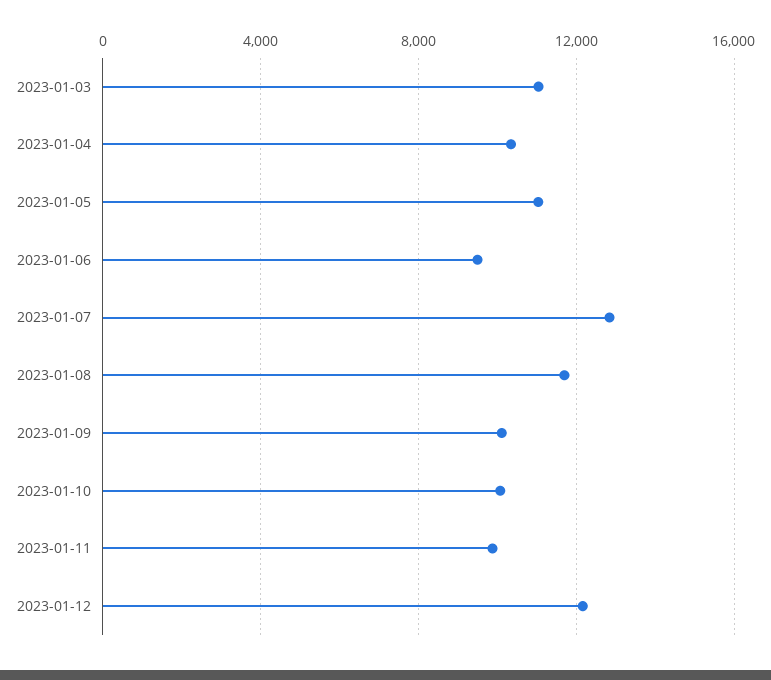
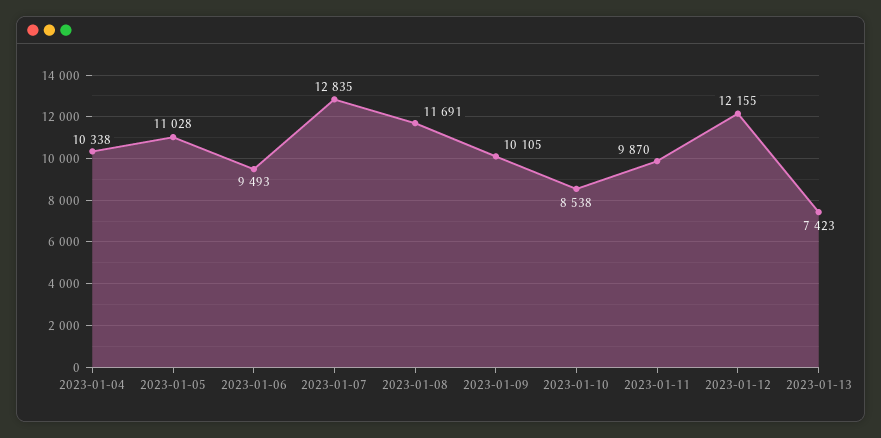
2023-01-03: 11000 -> none
2023-01-10: 10000 -> 8538
2023-01-13: none -> 7423

